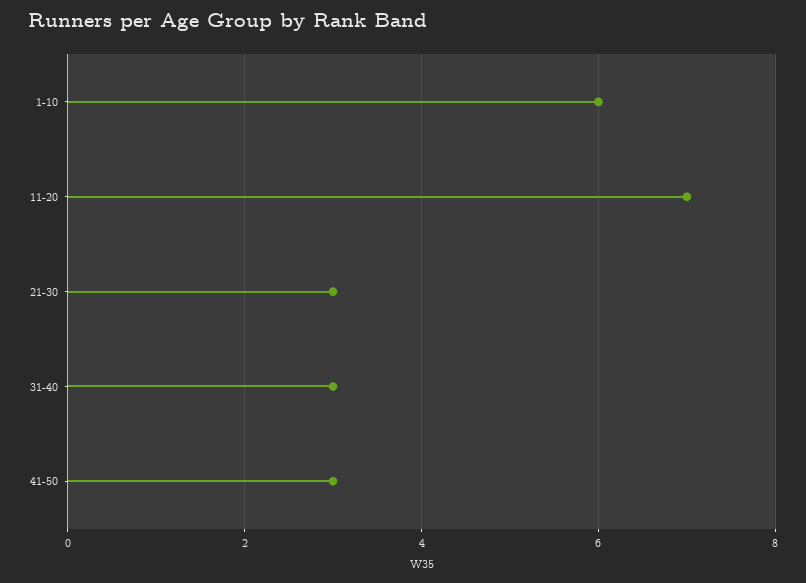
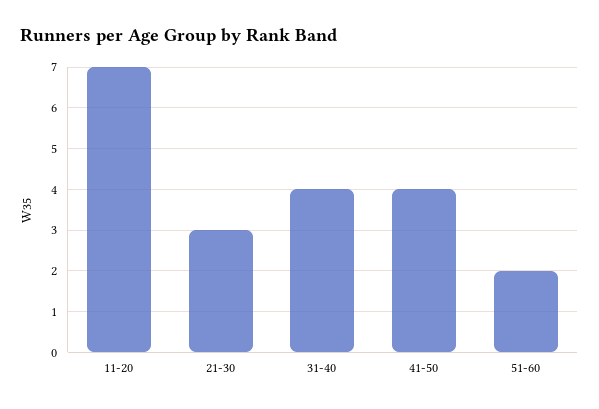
1-10: 6 -> none
31-40: 3 -> 4
41-50: 3 -> 4
51-60: none -> 2

